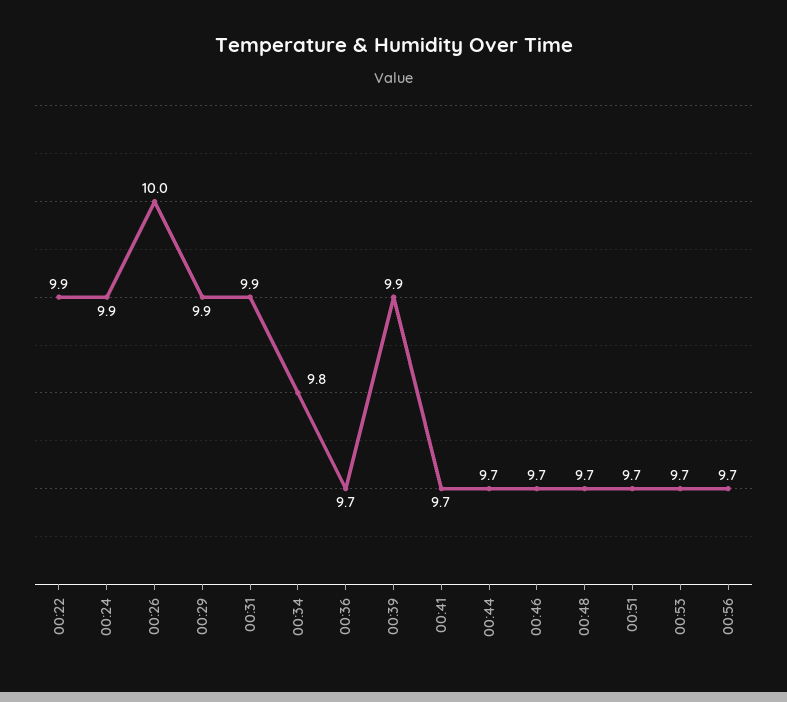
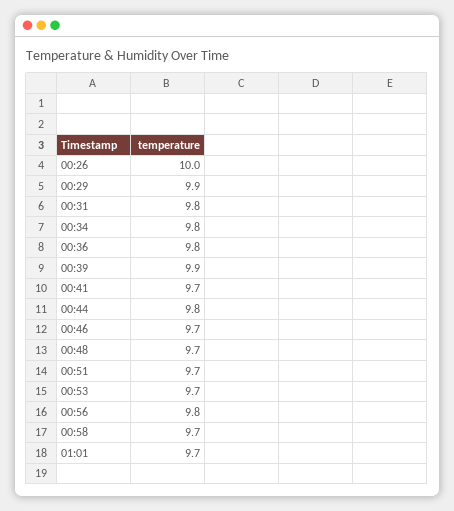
00:22: 9.9 -> none
00:24: 9.9 -> none
00:31: 9.9 -> 9.8
00:36: 9.7 -> 9.8
00:44: 9.7 -> 9.8
00:56: 9.7 -> 9.8
00:58: none -> 9.7
01:01: none -> 9.7

